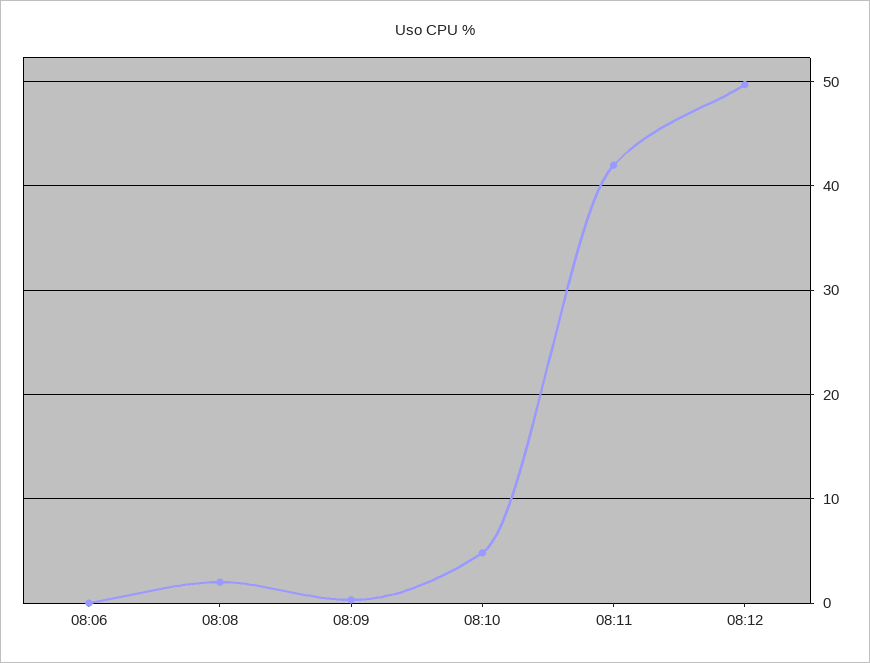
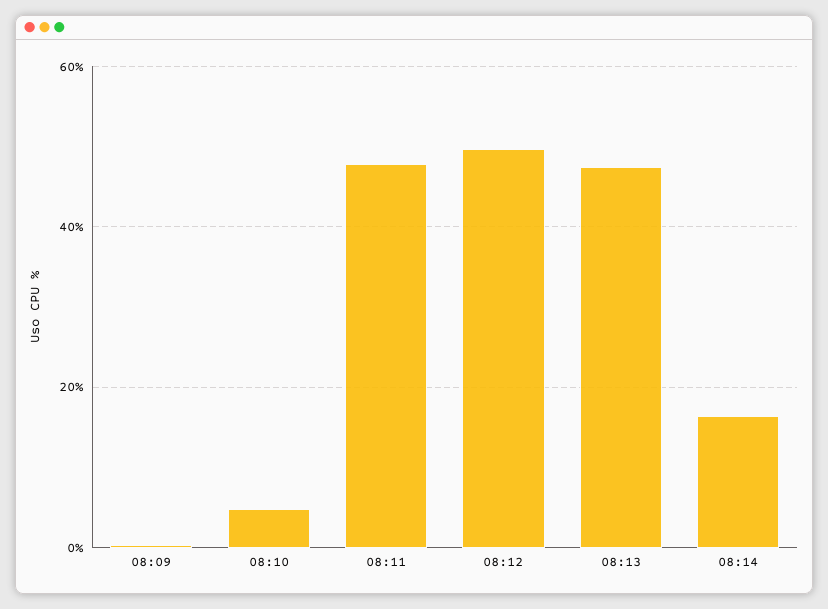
08:06: 0 -> none
08:08: 2 -> none
08:11: 42 -> 48
08:13: none -> 48
08:14: none -> 16

